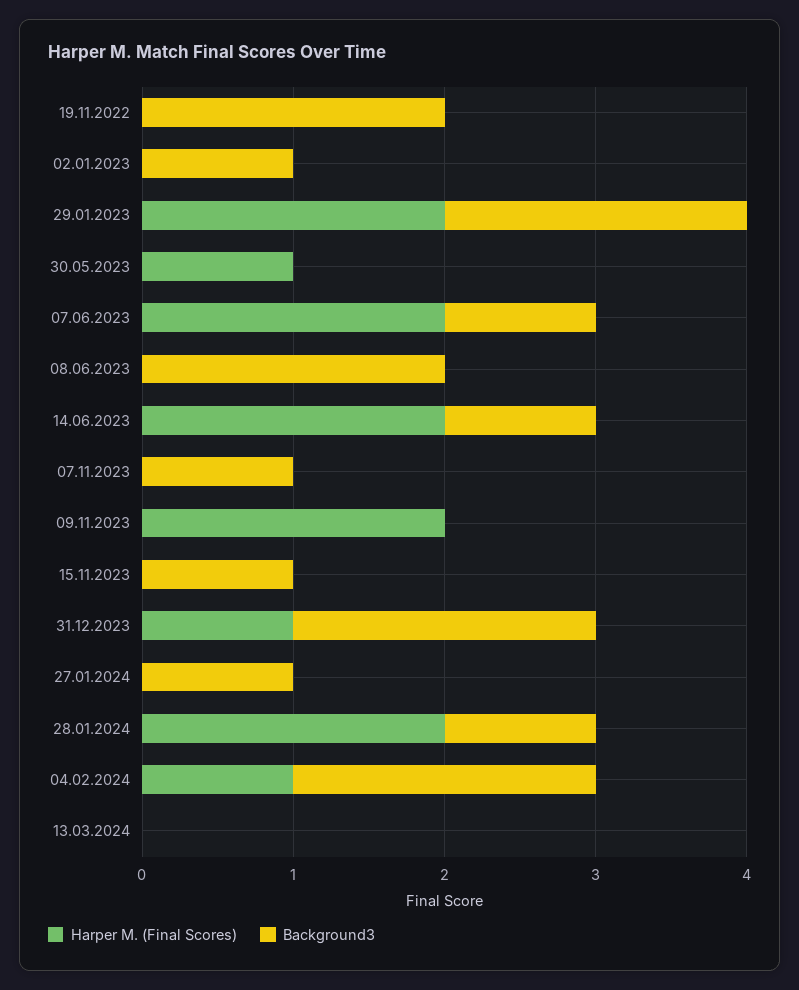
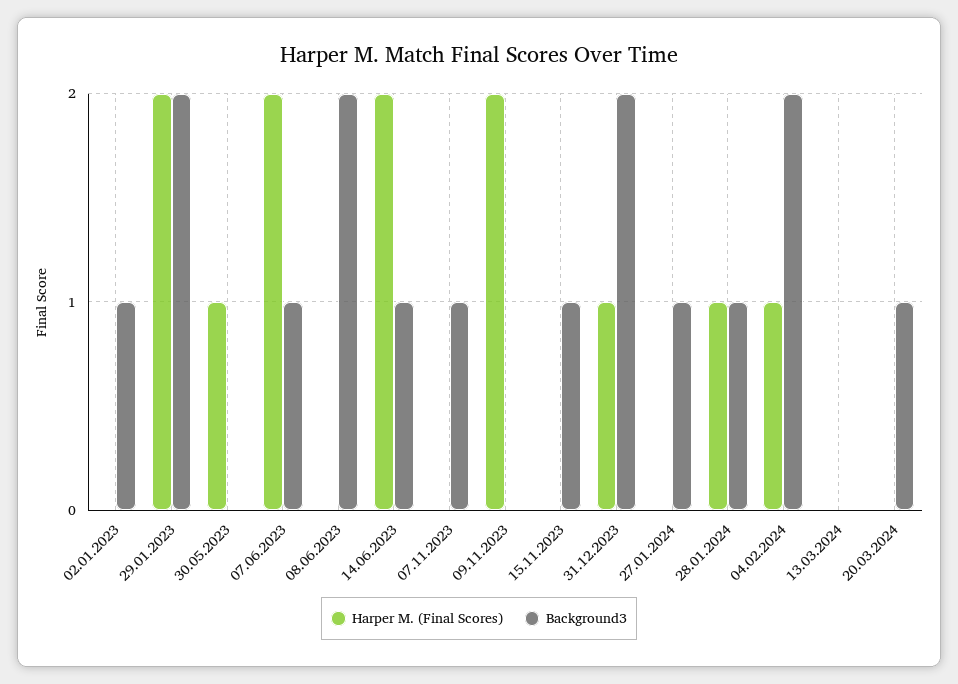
Harper M. (Final Scores), 19.11.2022: 0 -> none
Background3, 19.11.2022: 2 -> none
Harper M. (Final Scores), 28.01.2024: 2 -> 1
Harper M. (Final Scores), 20.03.2024: none -> 0
Background3, 20.03.2024: none -> 1

